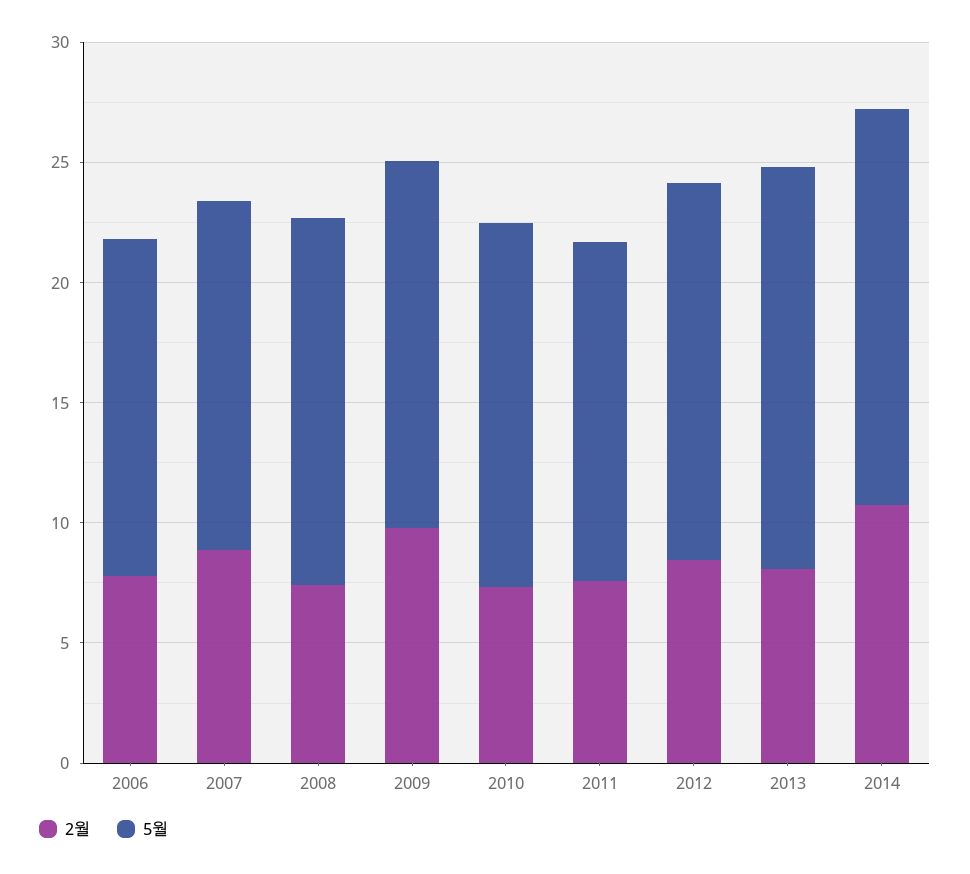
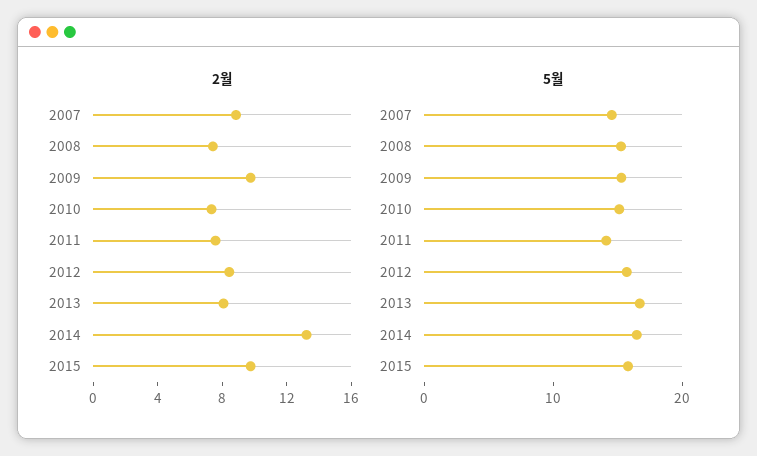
2월, 2006: 8 -> none
5월, 2006: 14 -> none
2월, 2014: 11 -> 13
2월, 2015: none -> 10
5월, 2015: none -> 16

